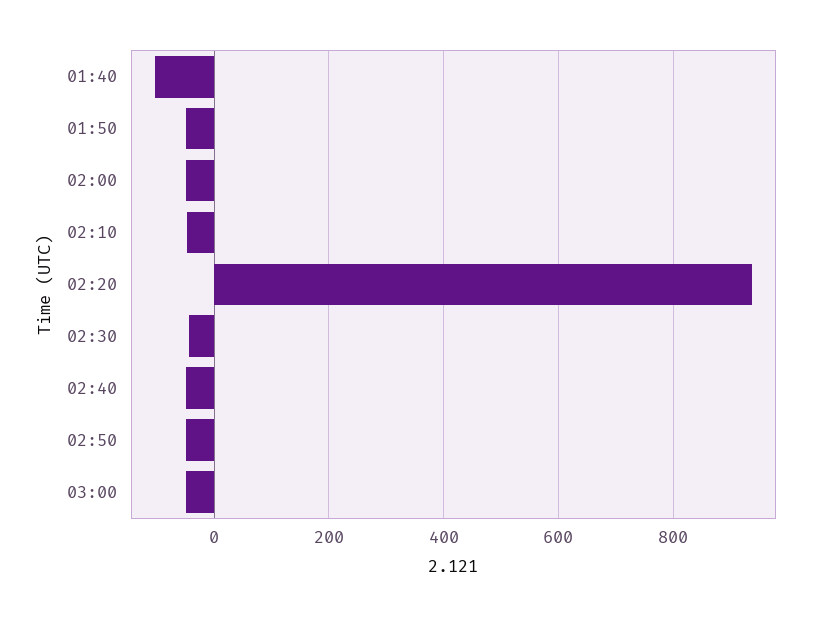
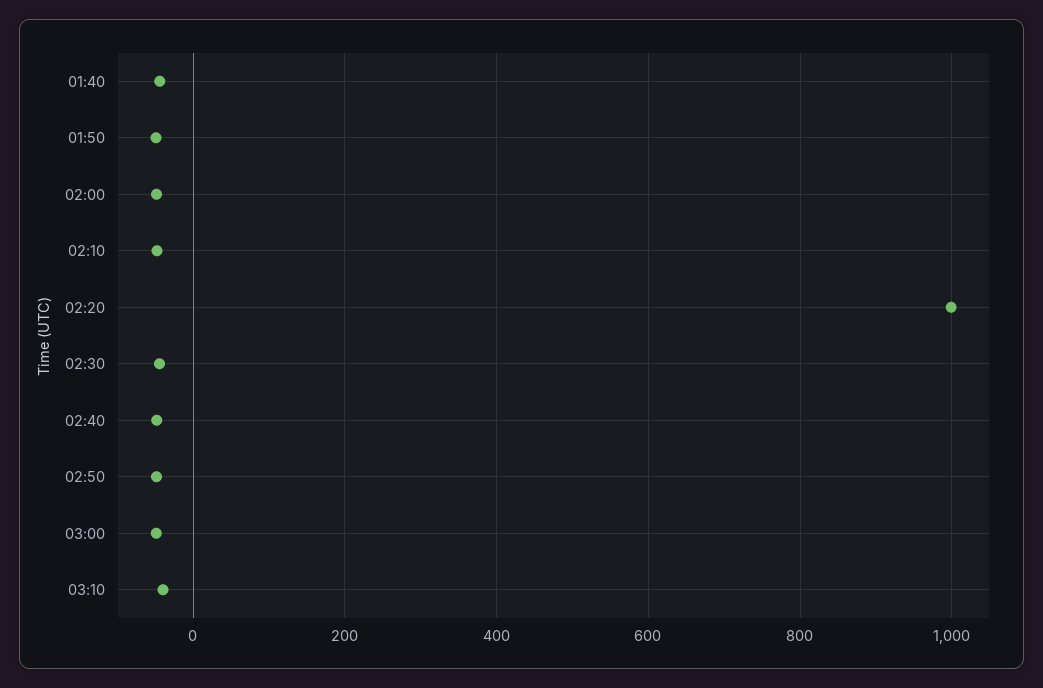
01:40: -100 -> -40
02:20: 940 -> 1000
03:10: none -> -40

